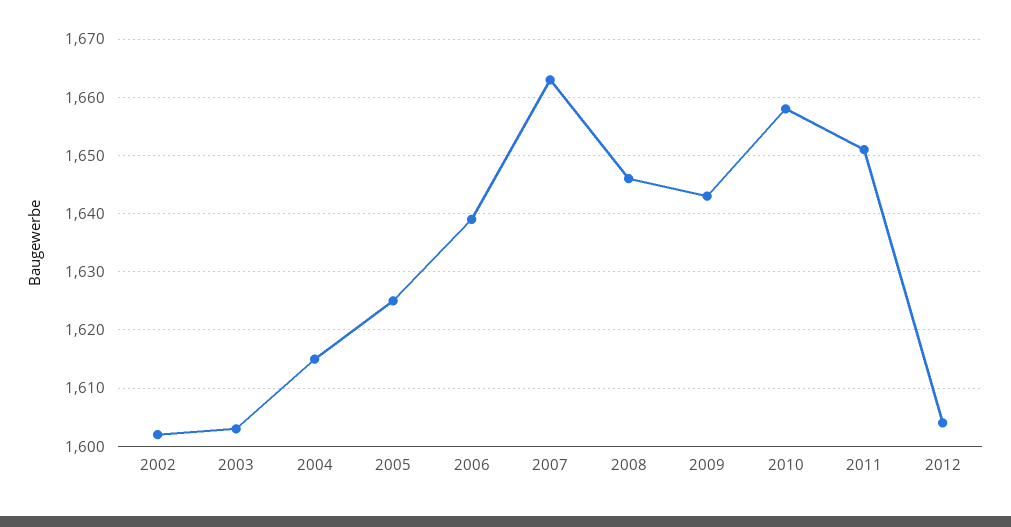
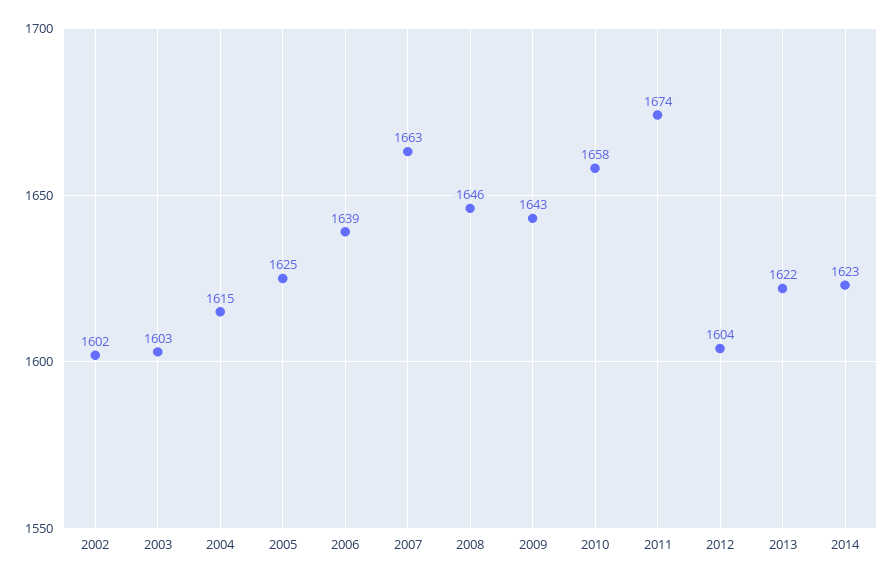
2011: 1650 -> 1674
2013: none -> 1622
2014: none -> 1623

